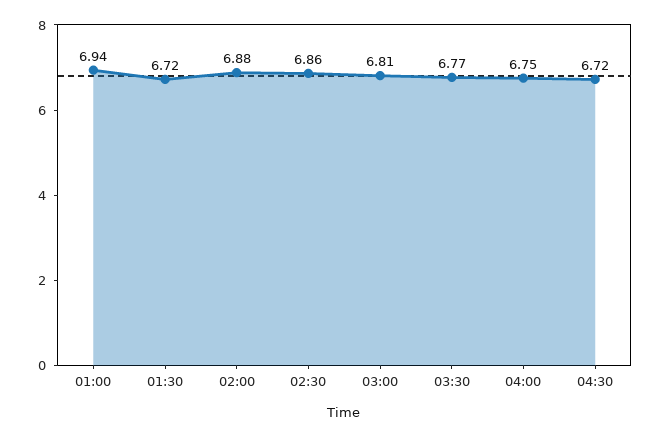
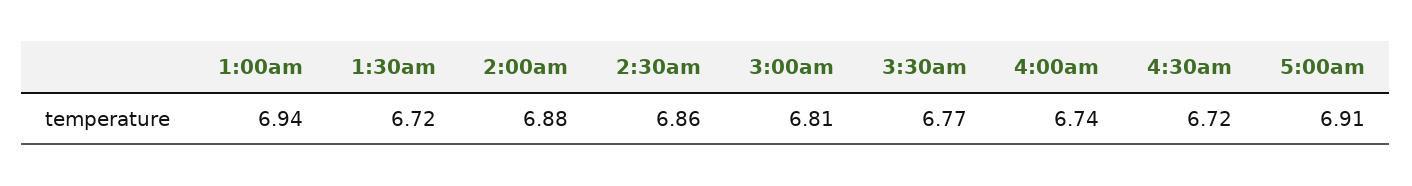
04:00: 6.75 -> 6.74
5:00am: none -> 6.91

